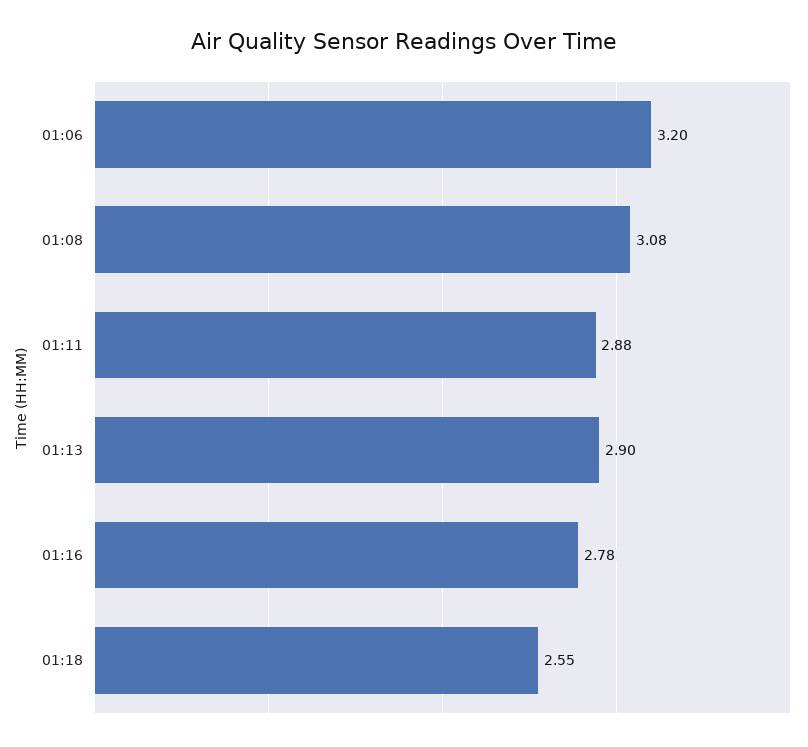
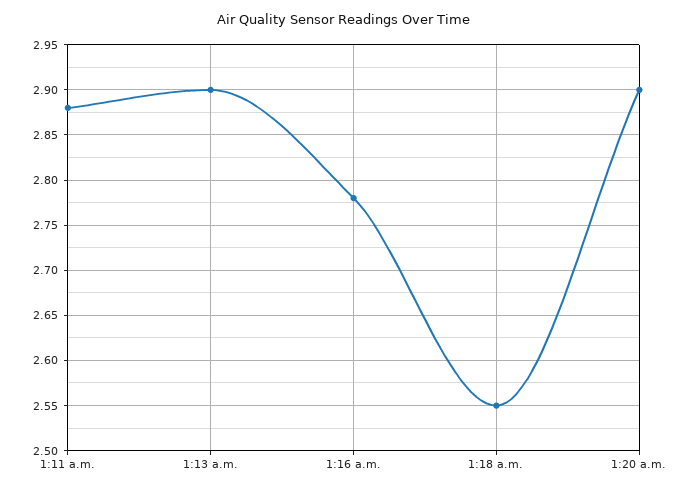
01:06: 3.2 -> none
01:08: 3.08 -> none
1:20 a.m.: none -> 2.9

